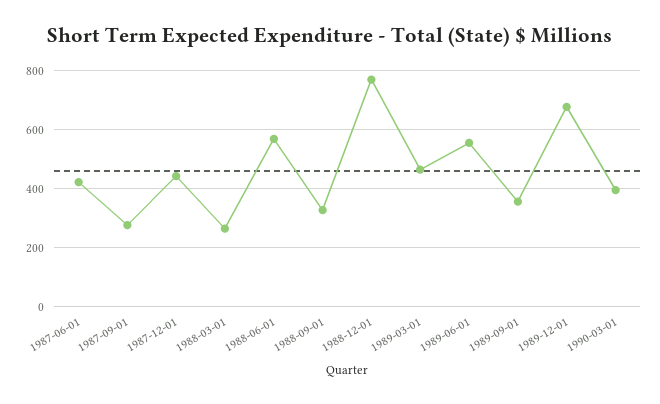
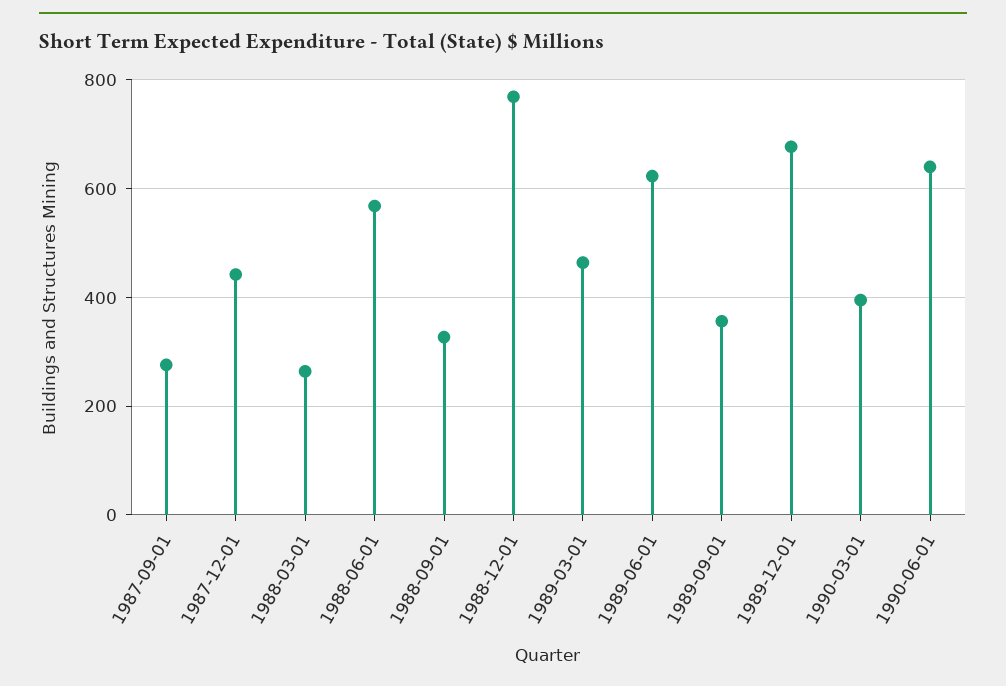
1987-06-01: 425 -> none
1989-06-01: 550 -> 620
1990-06-01: none -> 640

